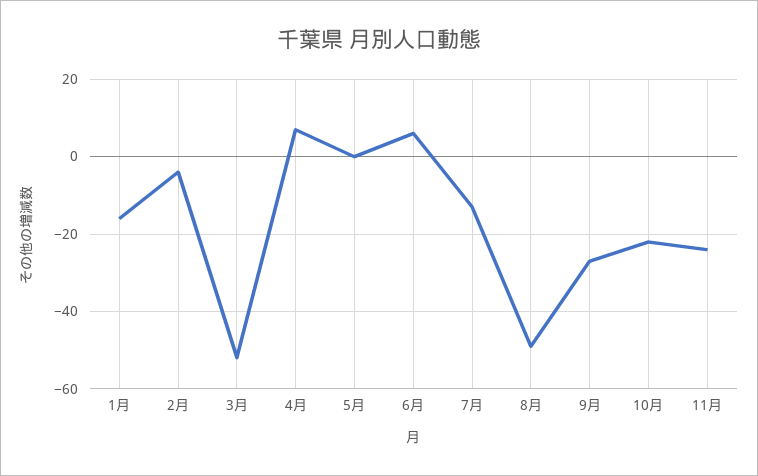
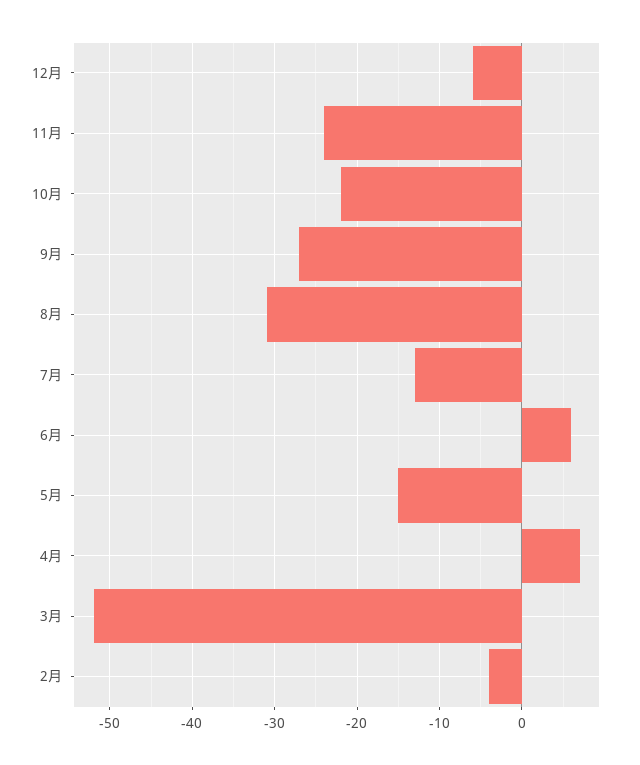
1月: -15 -> none
5月: 0 -> -15
8月: -50 -> -31
12月: none -> -6

